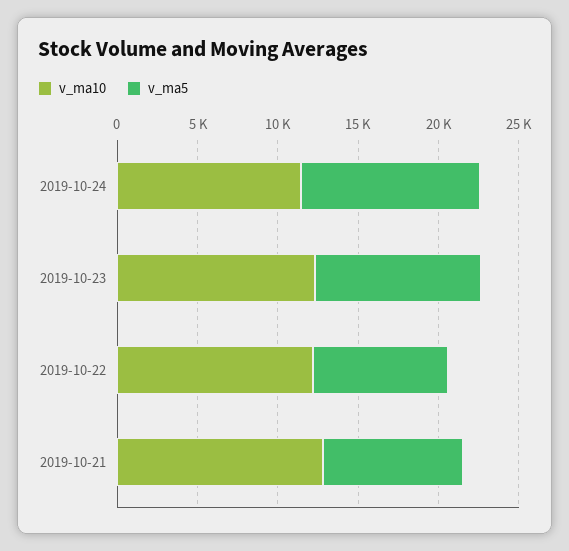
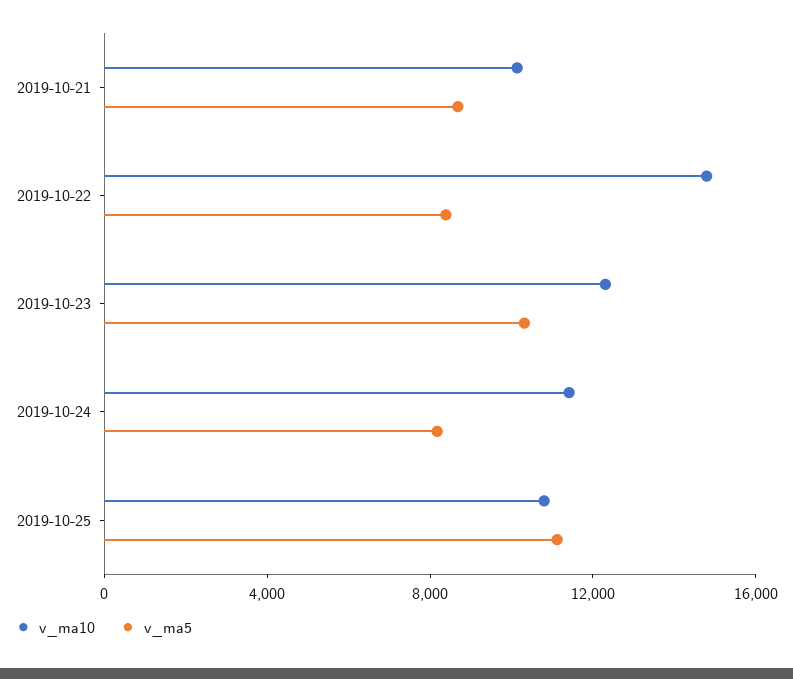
v_ma5, 2019-10-24: 11000 -> 8000
v_ma10, 2019-10-22: 12000 -> 15000
v_ma10, 2019-10-21: 13000 -> 10000
v_ma10, 2019-10-25: none -> 11000
v_ma5, 2019-10-25: none -> 11000

